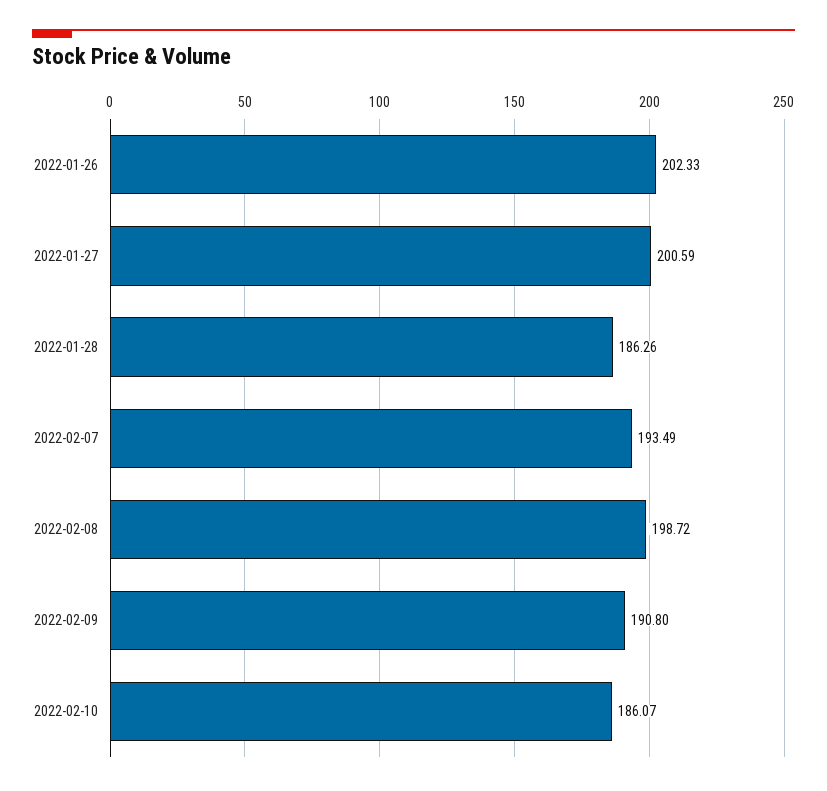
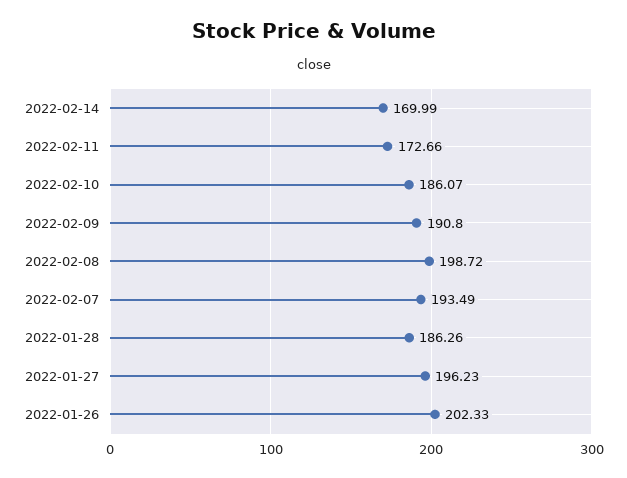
2022-01-27: 200.59 -> 196.23
2022-02-14: none -> 169.99
2022-02-11: none -> 172.66

